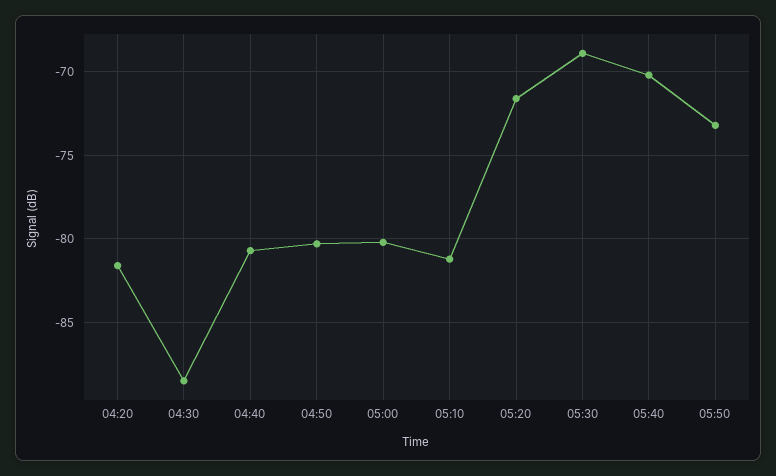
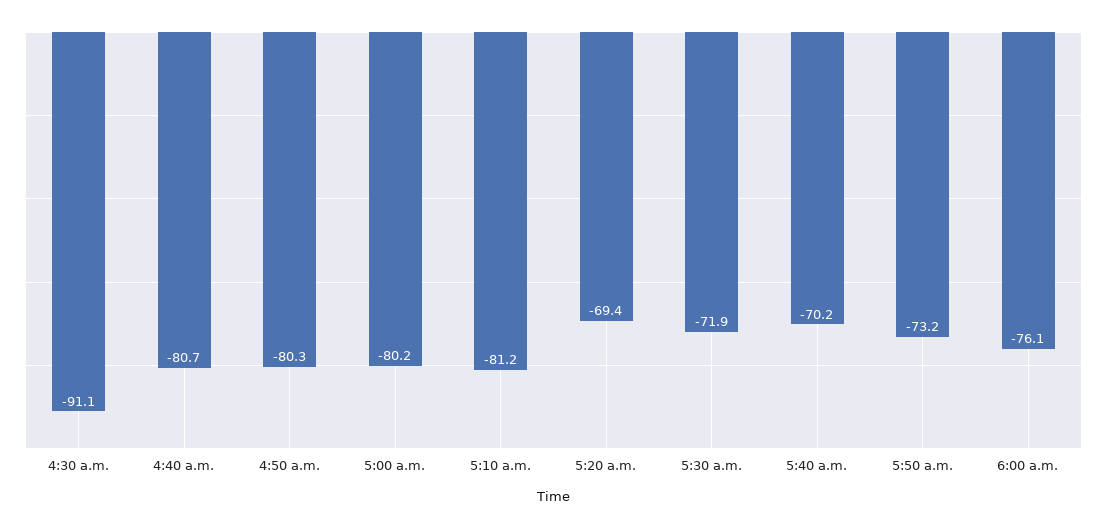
04:20: -81.5 -> none
04:30: -88.5 -> -91.1
05:20: -71.5 -> -69.4
05:30: -69 -> -71.9
6:00 a.m.: none -> -76.1

